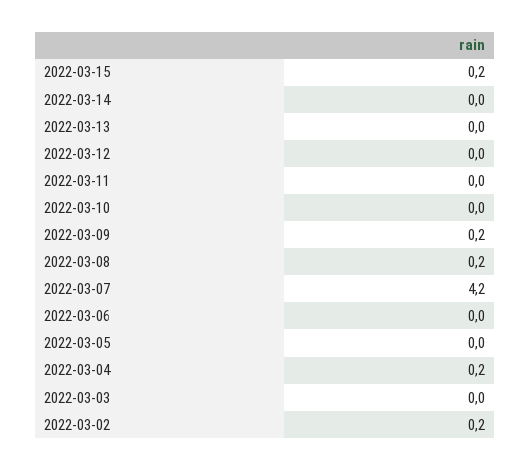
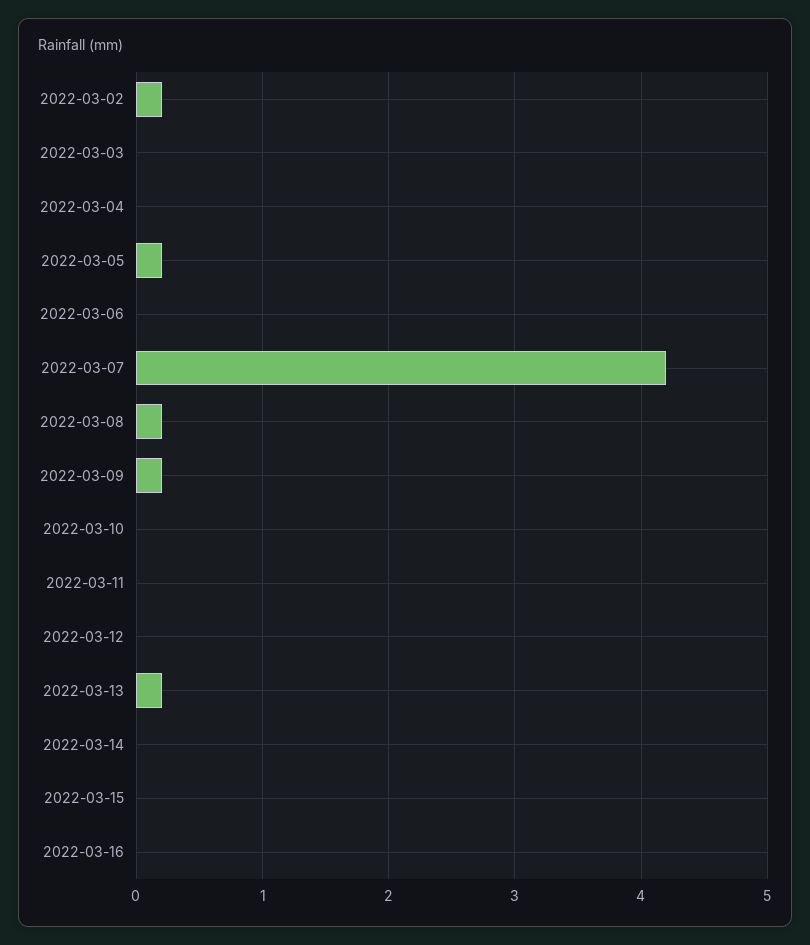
2022-03-15: 0.2 -> 0
2022-03-13: 0 -> 0.2
2022-03-05: 0 -> 0.2
2022-03-04: 0.2 -> 0
2022-03-16: none -> 0

